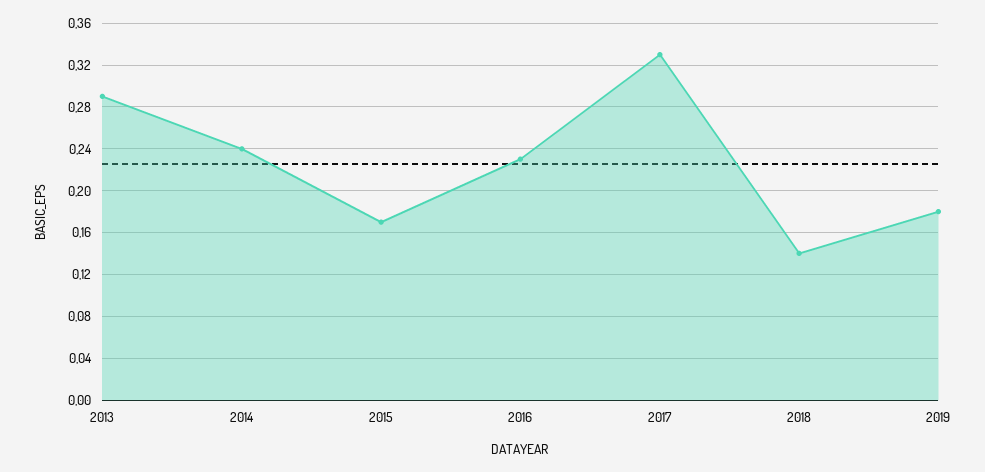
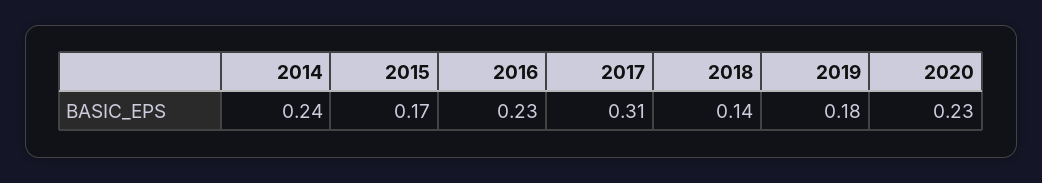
2013: 0.29 -> none
2017: 0.33 -> 0.31
2020: none -> 0.23

